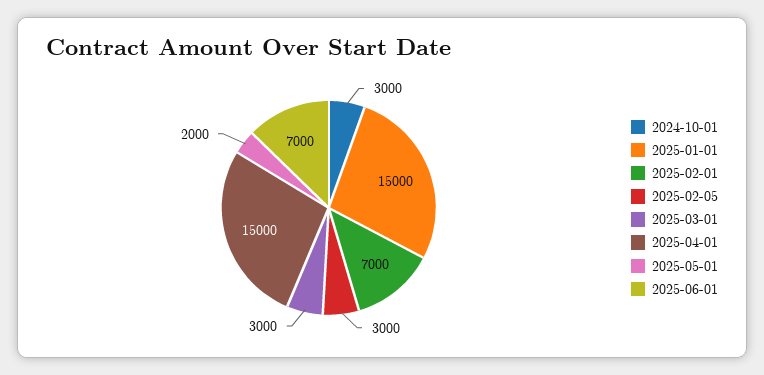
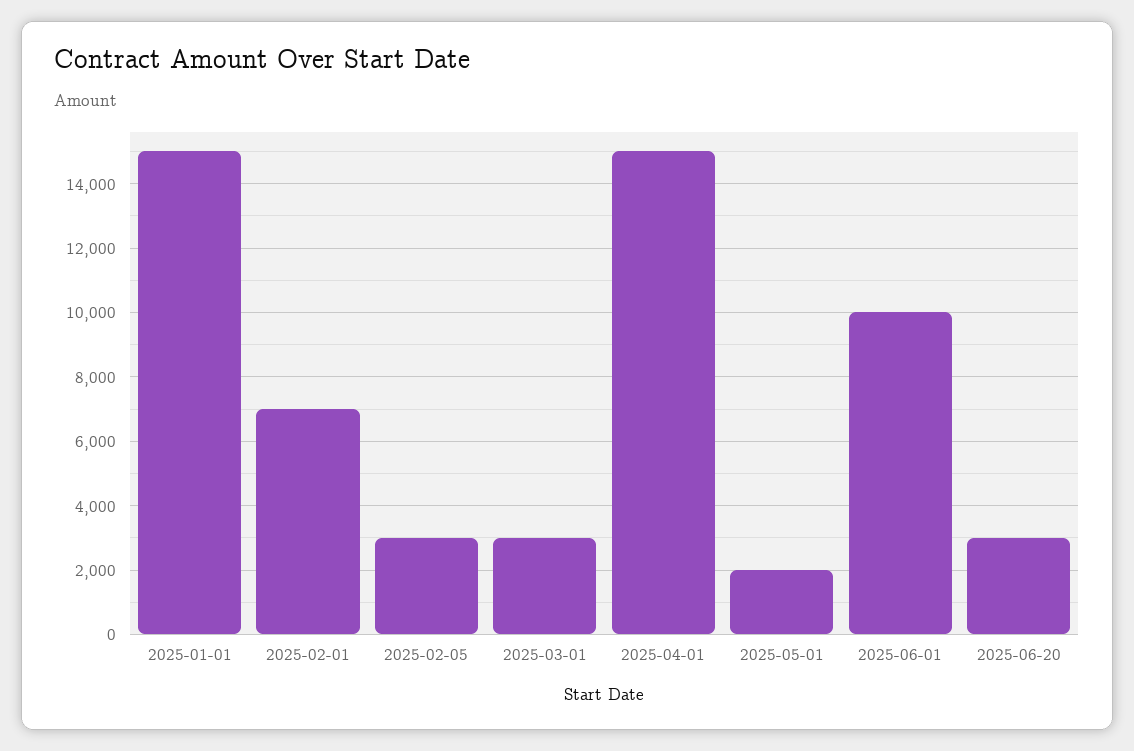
2024-10-01: 3000 -> none
2025-06-01: 7000 -> 10000
2025-06-20: none -> 3000

